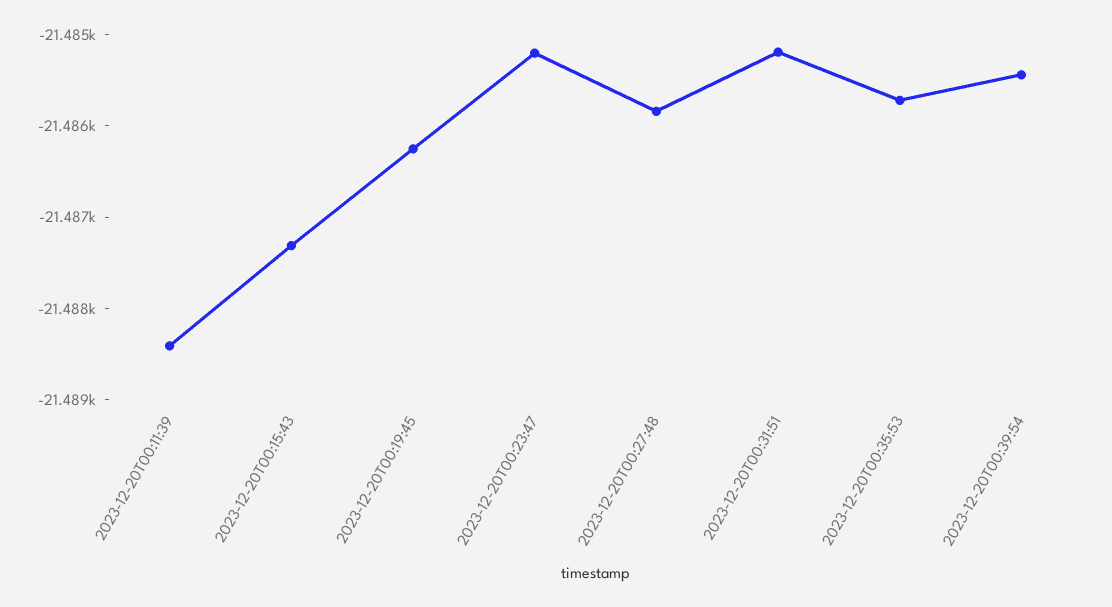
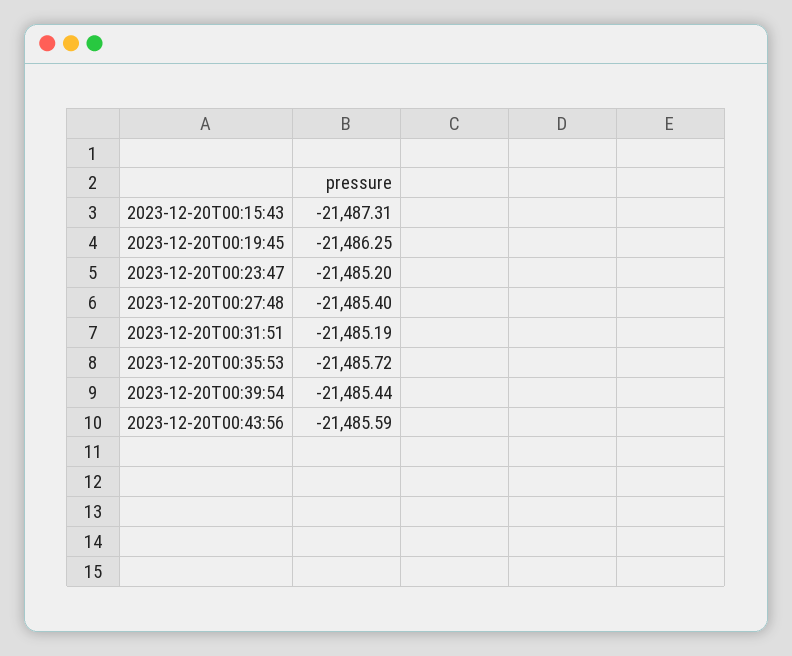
2023-12-20T00:11:39: -21488.4 -> none
2023-12-20T00:27:48: -21485.8 -> -21485.4
2023-12-20T00:43:56: none -> -21485.59

